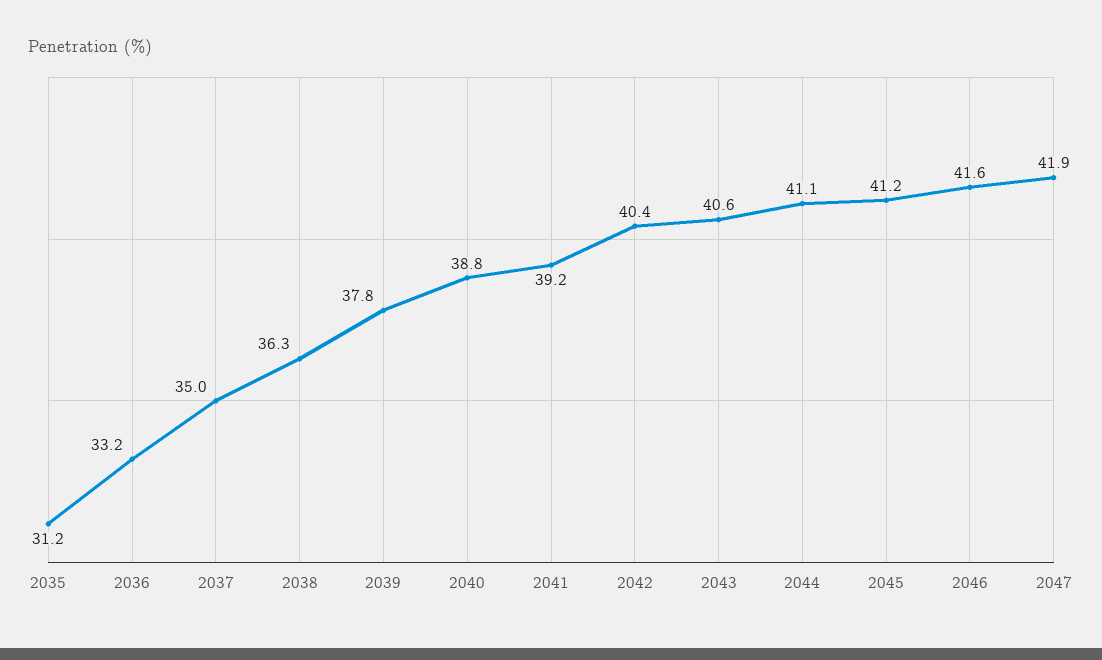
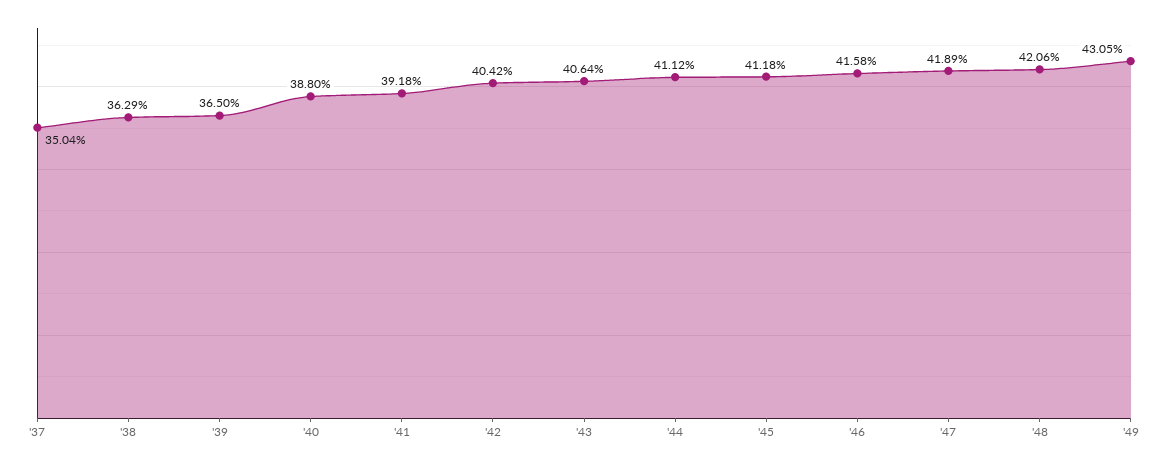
2035: 31.2 -> none
2036: 33.2 -> none
2039: 37.8 -> 36.5
'48: none -> 42.06
'49: none -> 43.05

